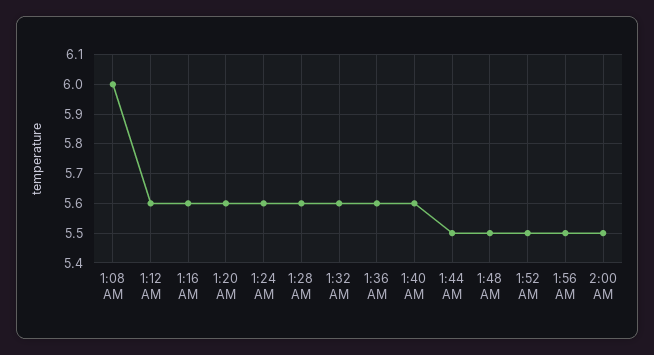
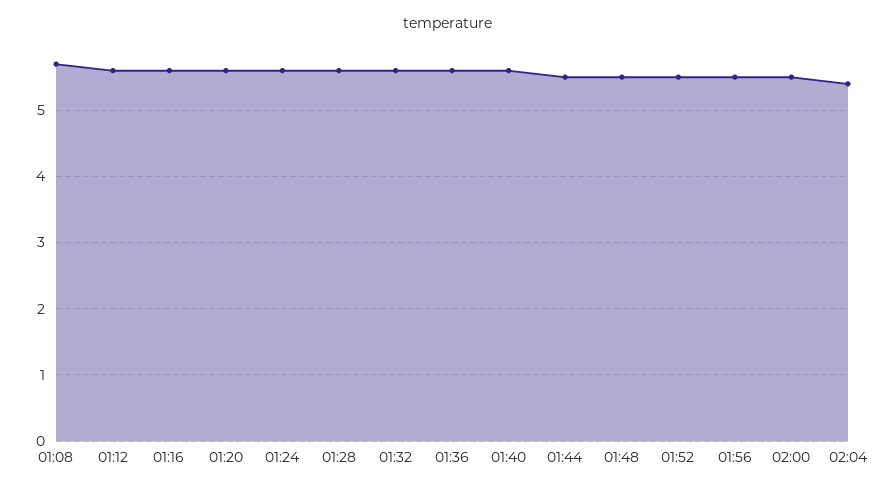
1:08 AM: 6 -> 5.7
02:04: none -> 5.4

